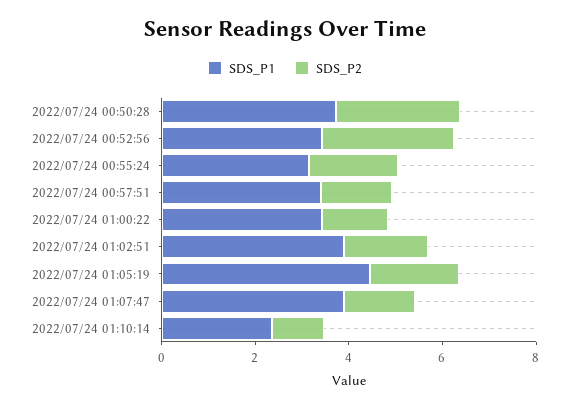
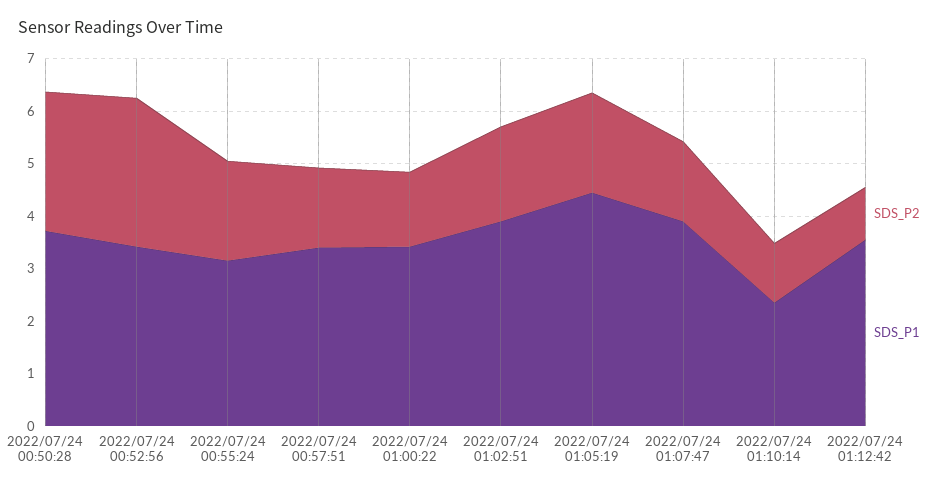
SDS_P2, 2022/07/24 01:12:42: none -> 1
SDS_P1, 2022/07/24 01:12:42: none -> 3.6

